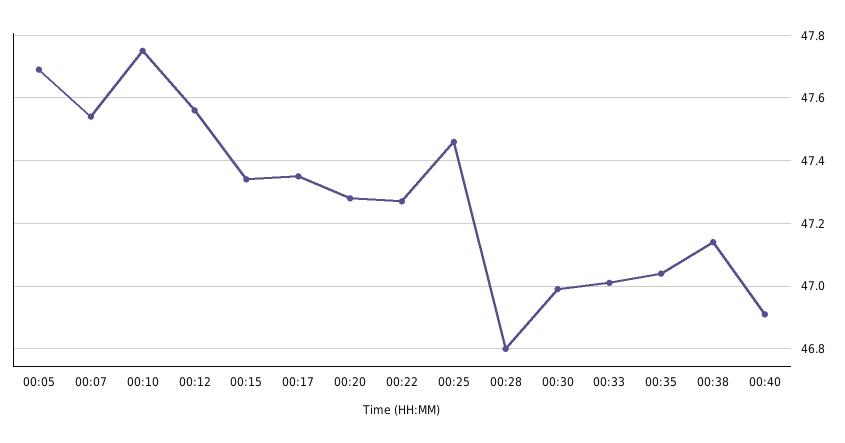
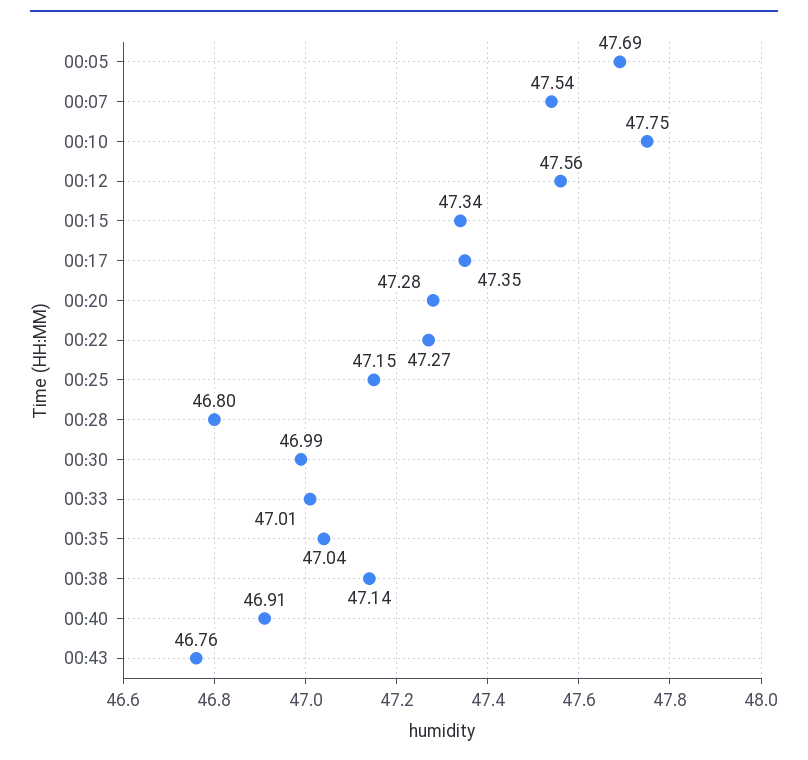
00:25: 47.45 -> 47.15
00:43: none -> 46.76

